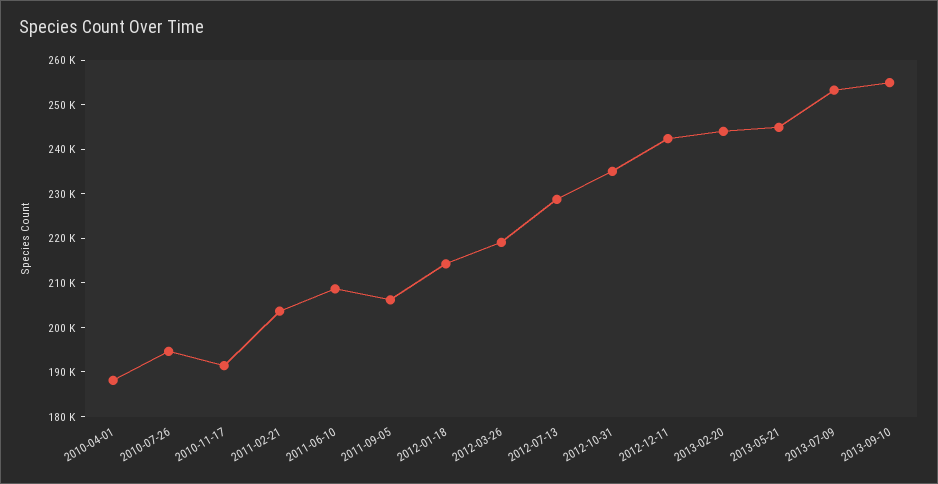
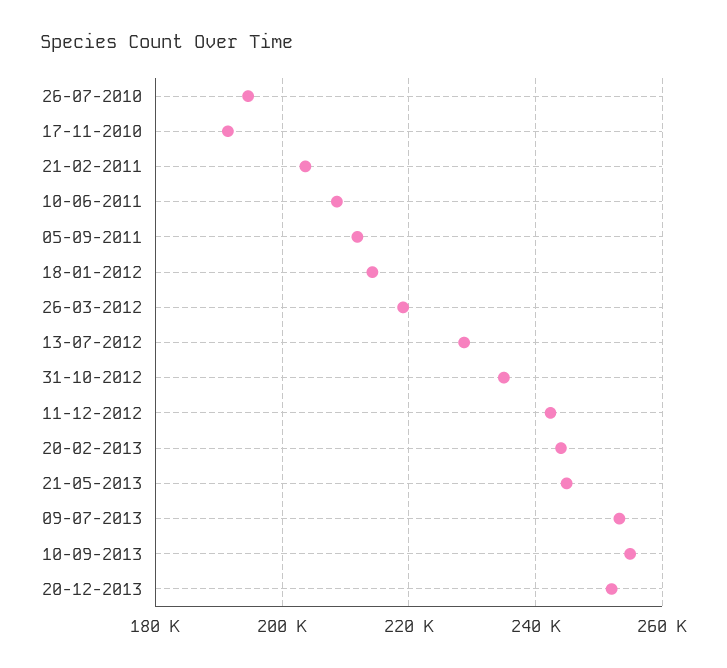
2010-04-01: 188000 -> none
2011-09-05: 206000 -> 212000
20-12-2013: none -> 252000

